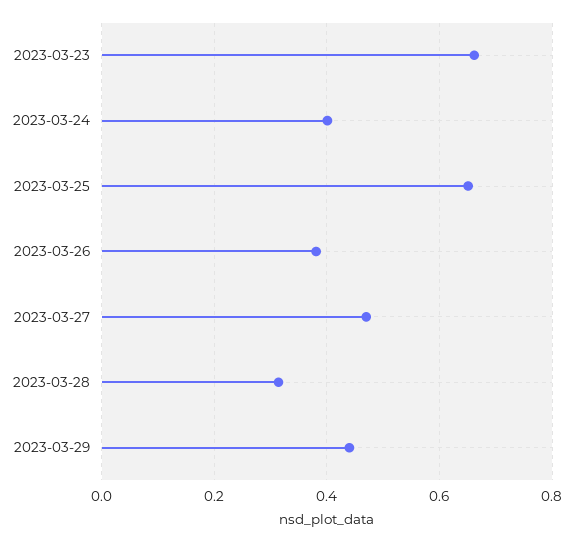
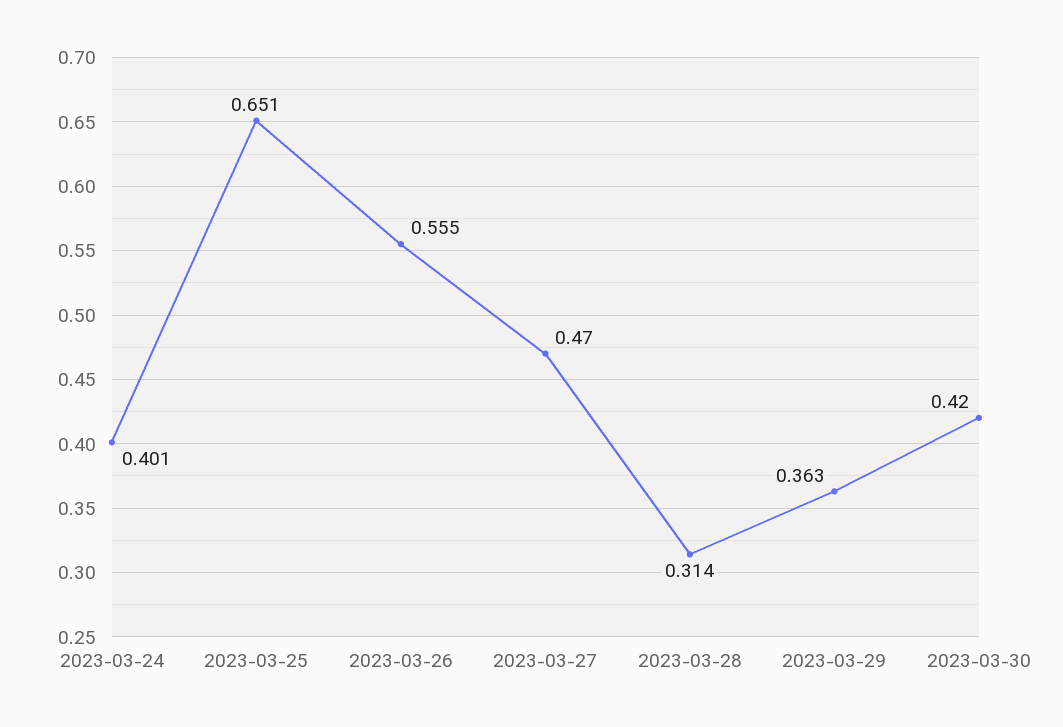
2023-03-23: 0.66 -> none
2023-03-26: 0.38 -> 0.555
2023-03-29: 0.44 -> 0.363
2023-03-30: none -> 0.42

